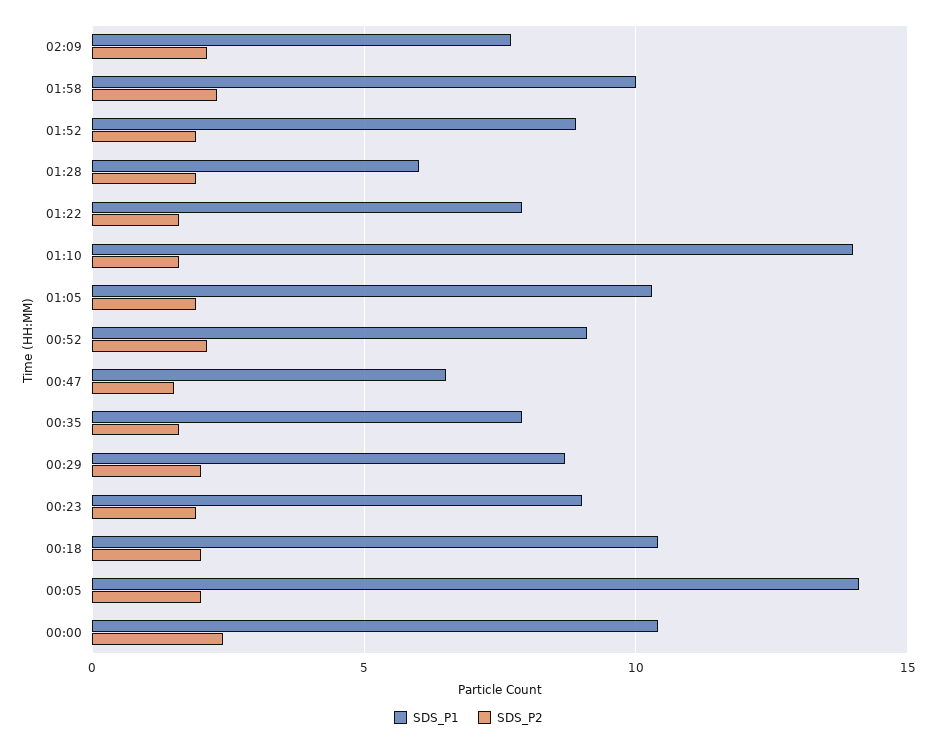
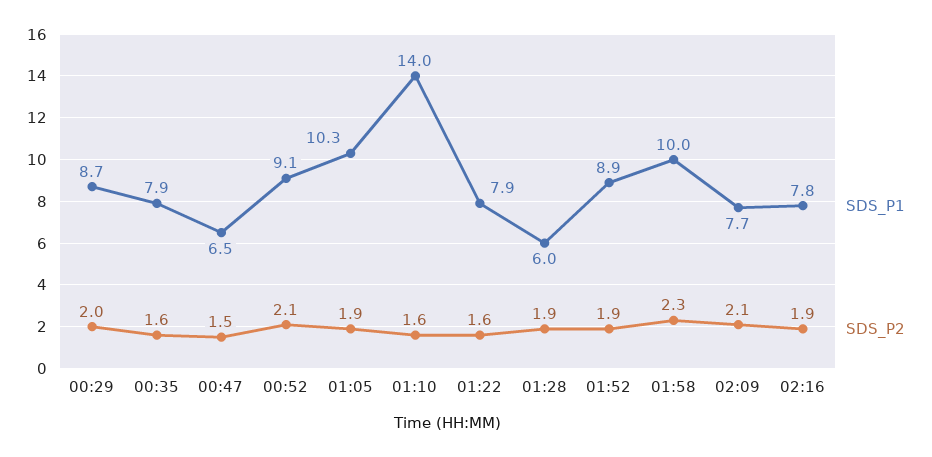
SDS_P1, 00:23: 9 -> none
SDS_P2, 00:23: 2 -> none
SDS_P1, 00:18: 10.5 -> none
SDS_P2, 00:18: 2 -> none
SDS_P1, 00:05: 14 -> none
SDS_P2, 00:05: 2 -> none
SDS_P1, 00:00: 10.5 -> none
SDS_P2, 00:00: 2.5 -> none
SDS_P1, 02:16: none -> 7.8
SDS_P2, 02:16: none -> 1.9

